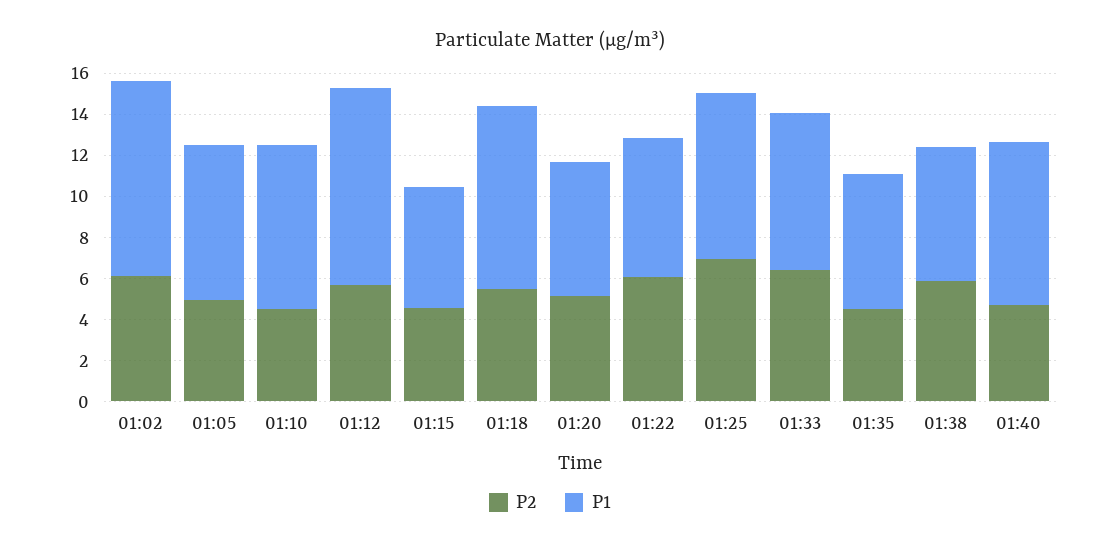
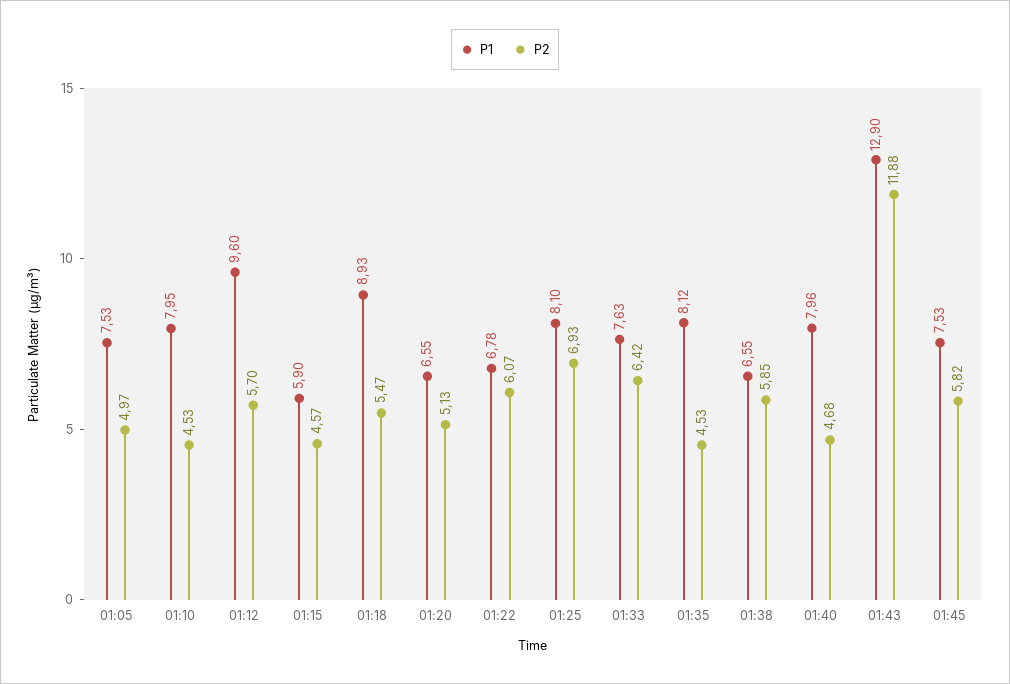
P2, 01:02: 6 -> none
P1, 01:02: 9.5 -> none
P1, 01:35: 6.5 -> 8.12
P1, 01:43: none -> 12.9
P2, 01:43: none -> 11.88
P1, 01:45: none -> 7.53
P2, 01:45: none -> 5.82

